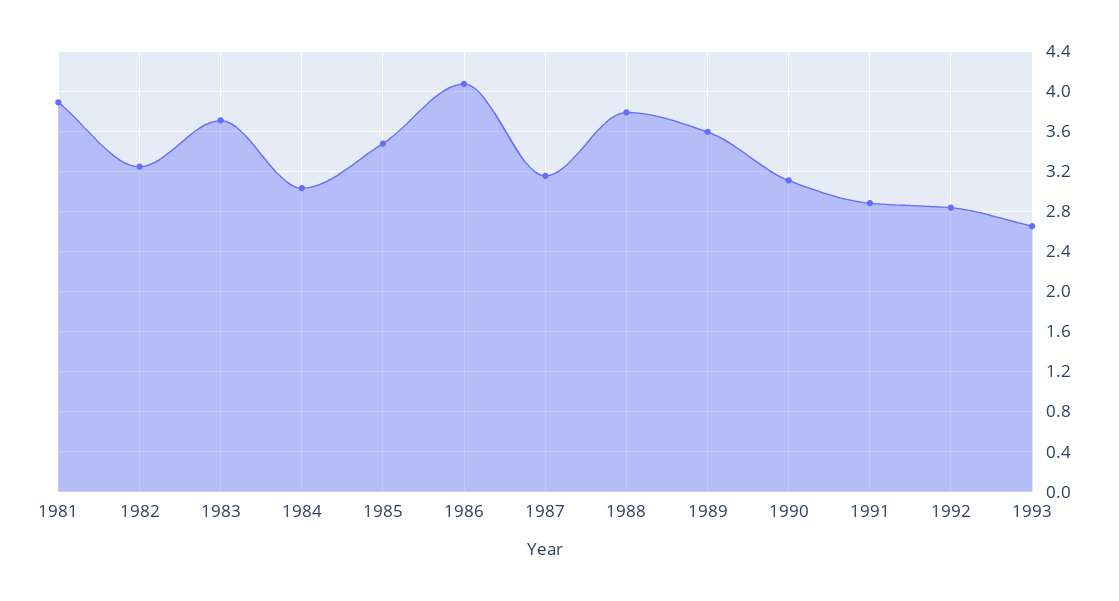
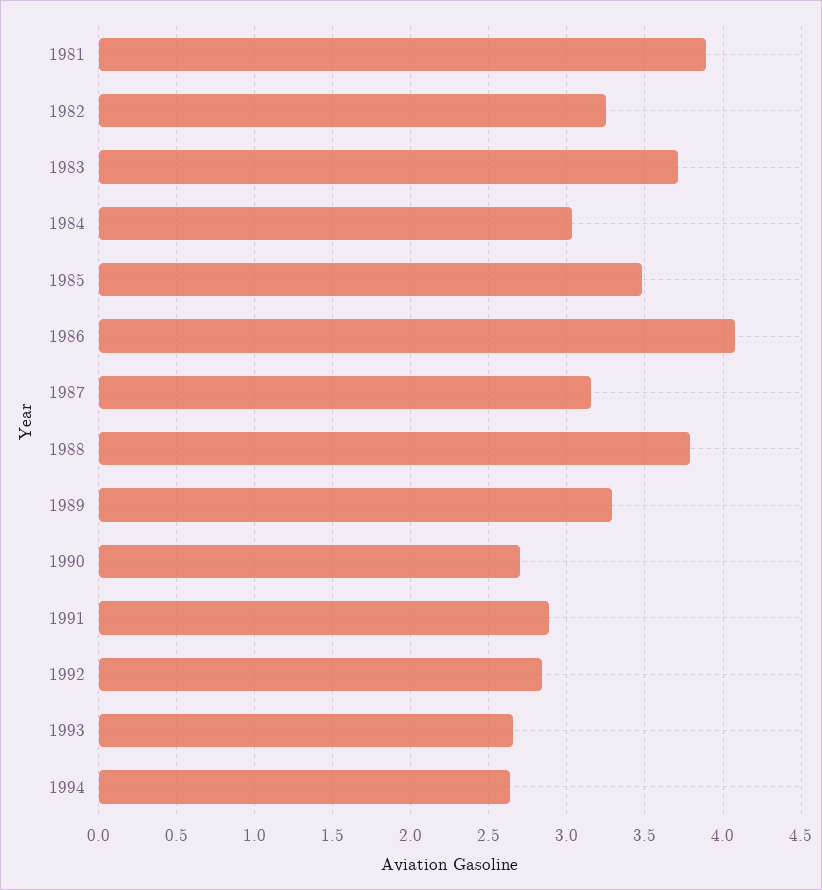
1989: 3.6 -> 3.3
1990: 3.1 -> 2.7
1994: none -> 2.65

